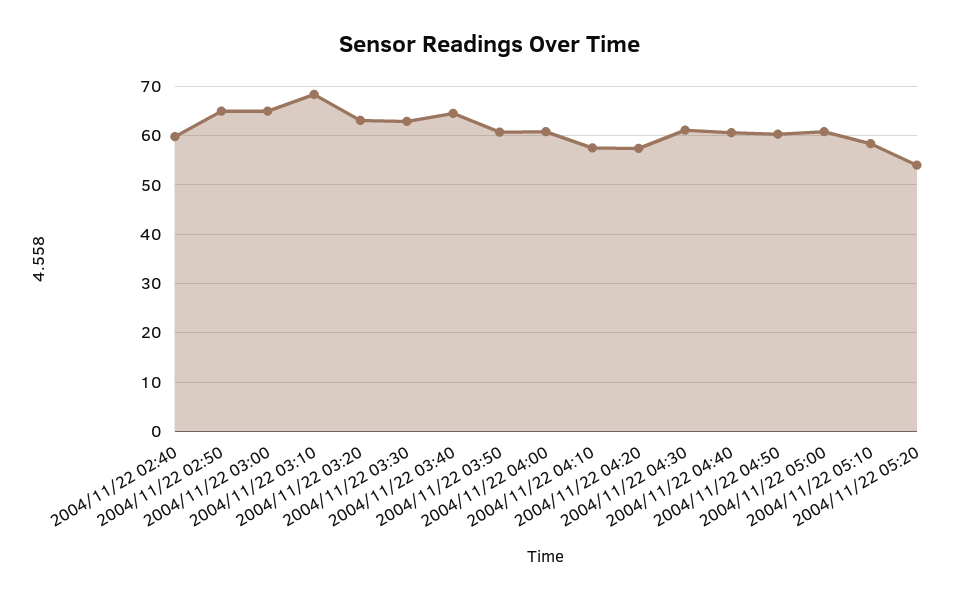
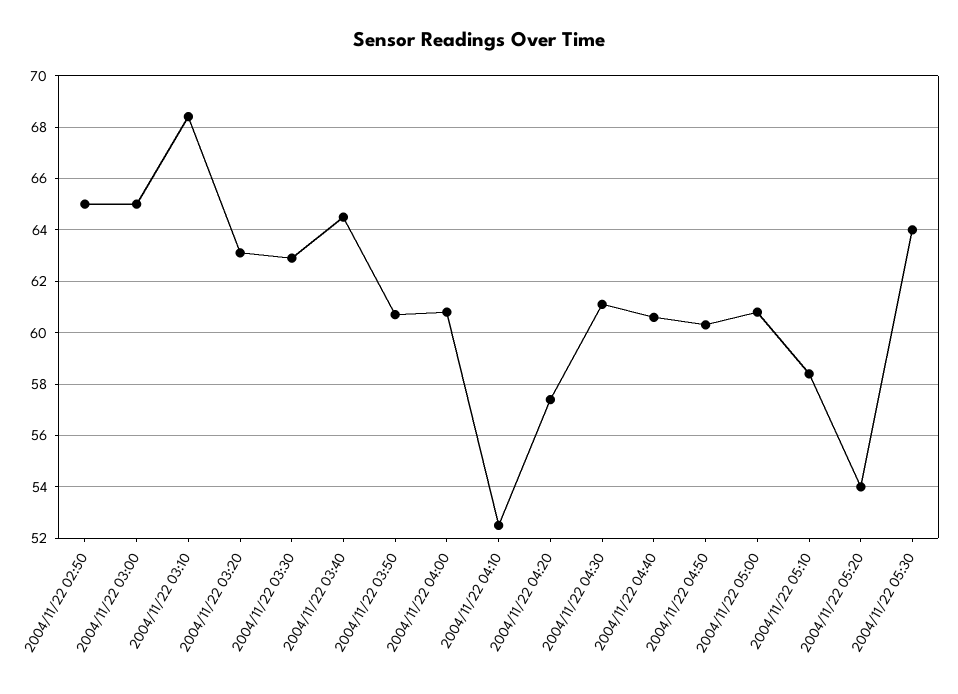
2004/11/22 02:40: 60 -> none
2004/11/22 04:10: 58 -> 52.5
2004/11/22 05:30: none -> 64

